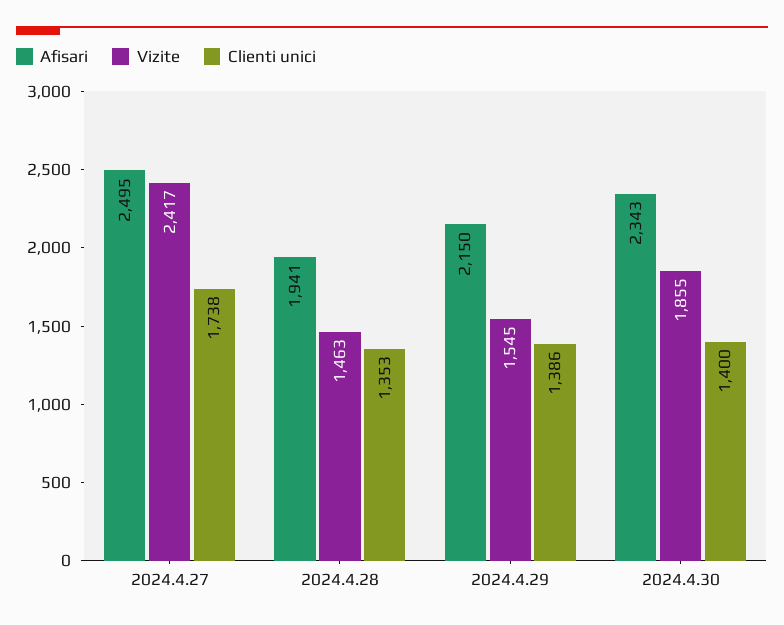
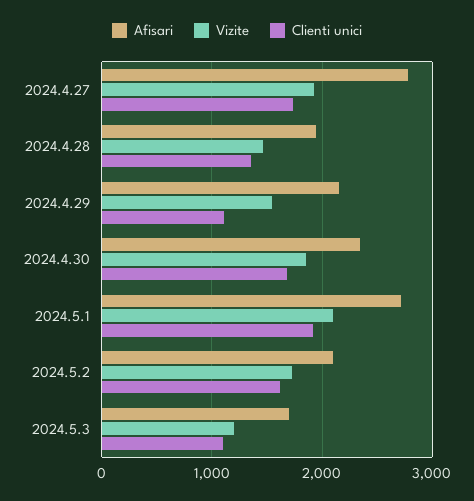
Afisari, 2024.4.27: 2495 -> 2800
Vizite, 2024.4.27: 2417 -> 1900
Clienti unici, 2024.4.29: 1386 -> 1100
Clienti unici, 2024.4.30: 1400 -> 1700
Afisari, 2024.5.1: none -> 2700
Vizite, 2024.5.1: none -> 2100
Clienti unici, 2024.5.1: none -> 1900
Afisari, 2024.5.2: none -> 2100
Vizite, 2024.5.2: none -> 1700
Clienti unici, 2024.5.2: none -> 1600
Afisari, 2024.5.3: none -> 1700
Vizite, 2024.5.3: none -> 1200
Clienti unici, 2024.5.3: none -> 1100

